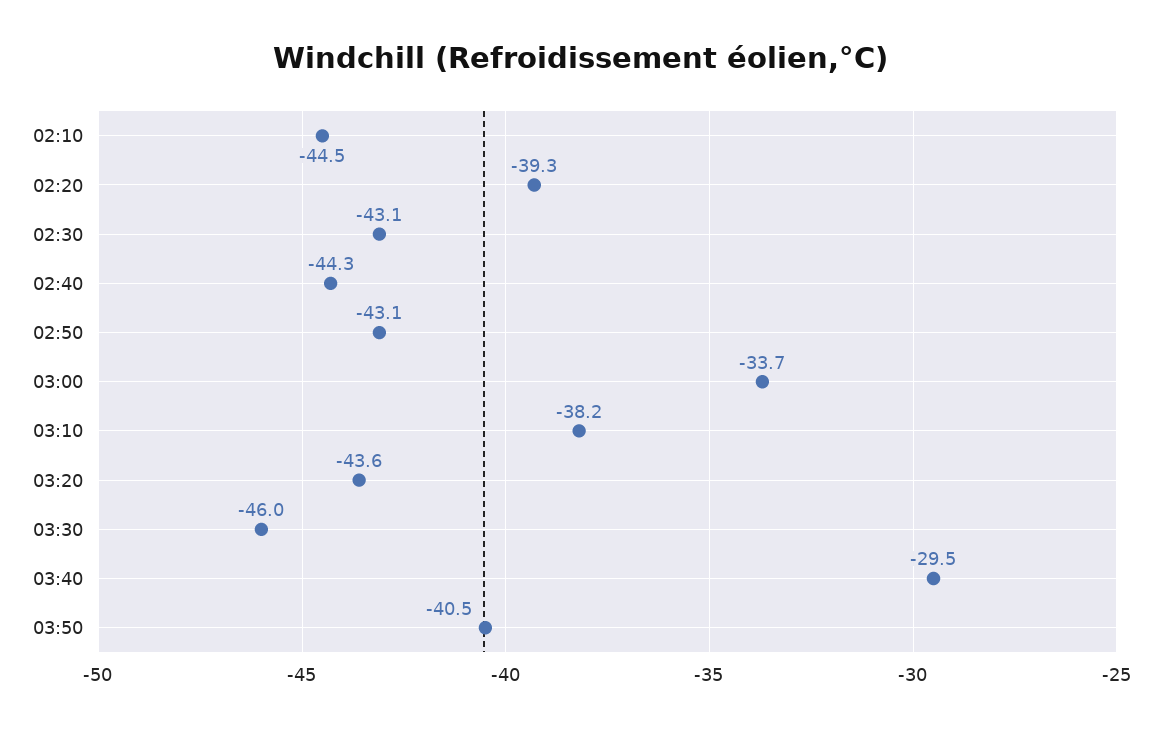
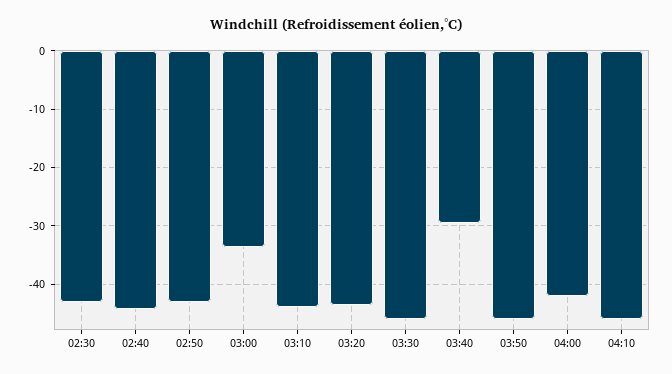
02:10: -44.5 -> none
02:20: -39.3 -> none
03:10: -38.2 -> -44
03:50: -40.5 -> -46
04:00: none -> -42
04:10: none -> -46

